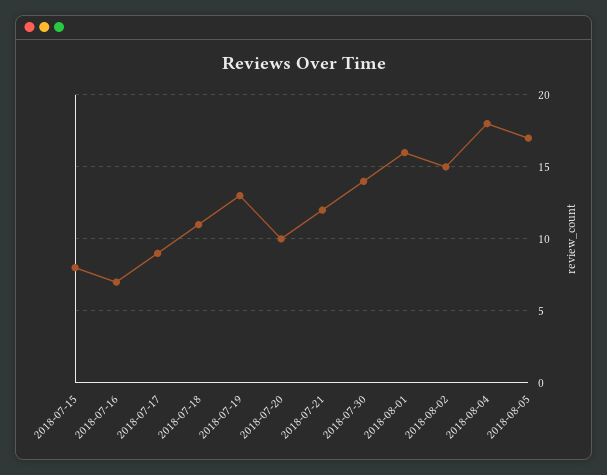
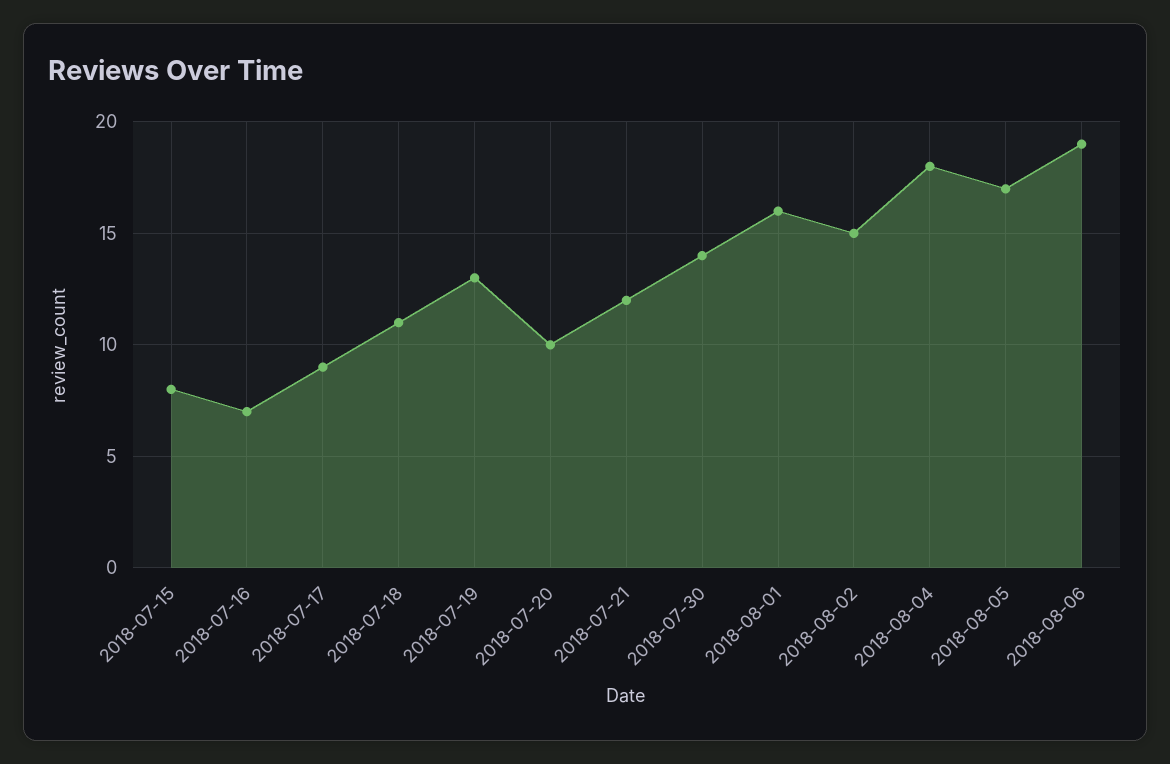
2018-08-06: none -> 19

